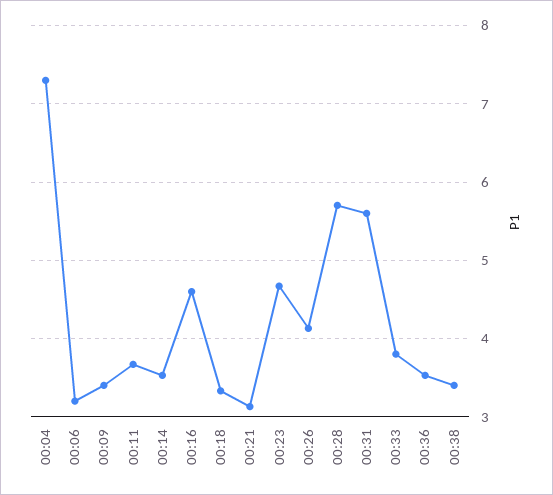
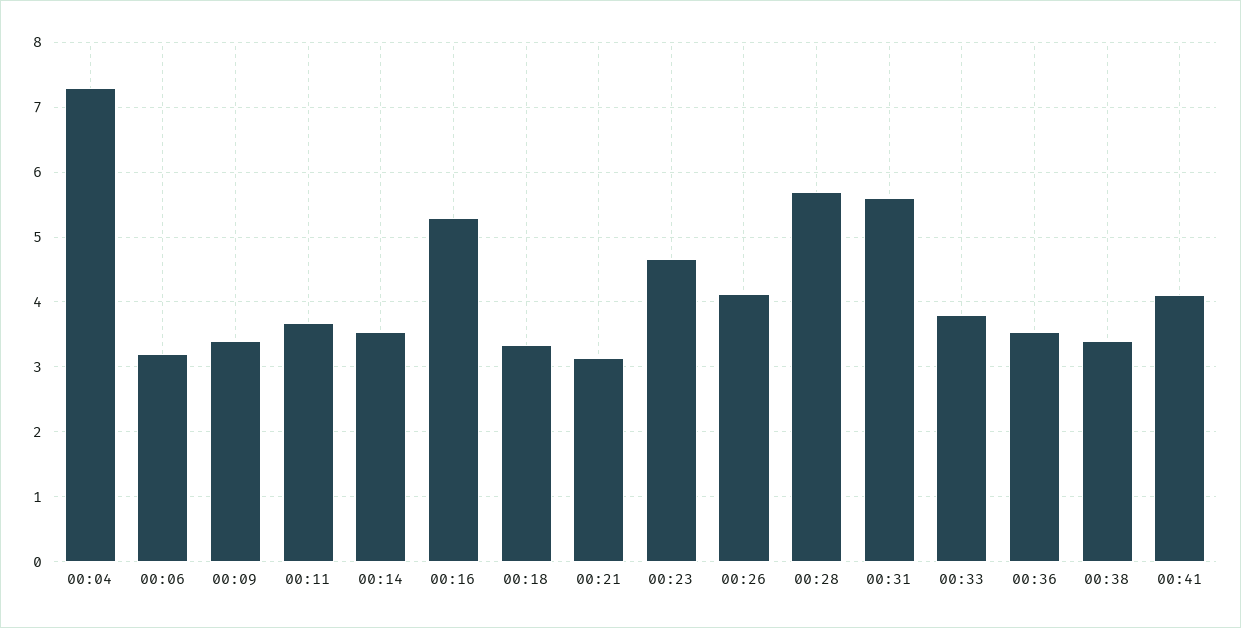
00:16: 4.6 -> 5.3
00:41: none -> 4.1

